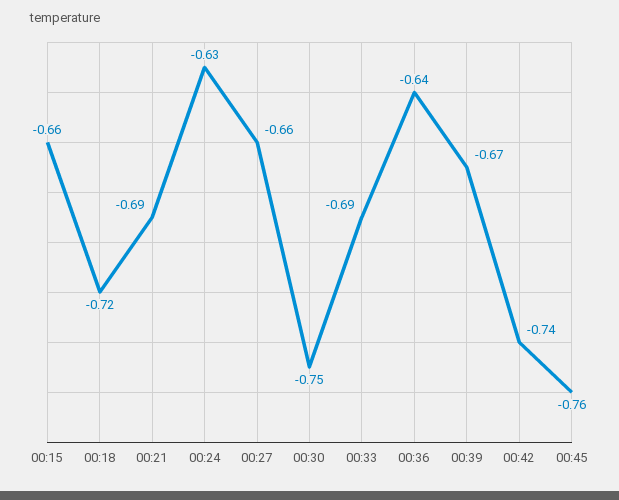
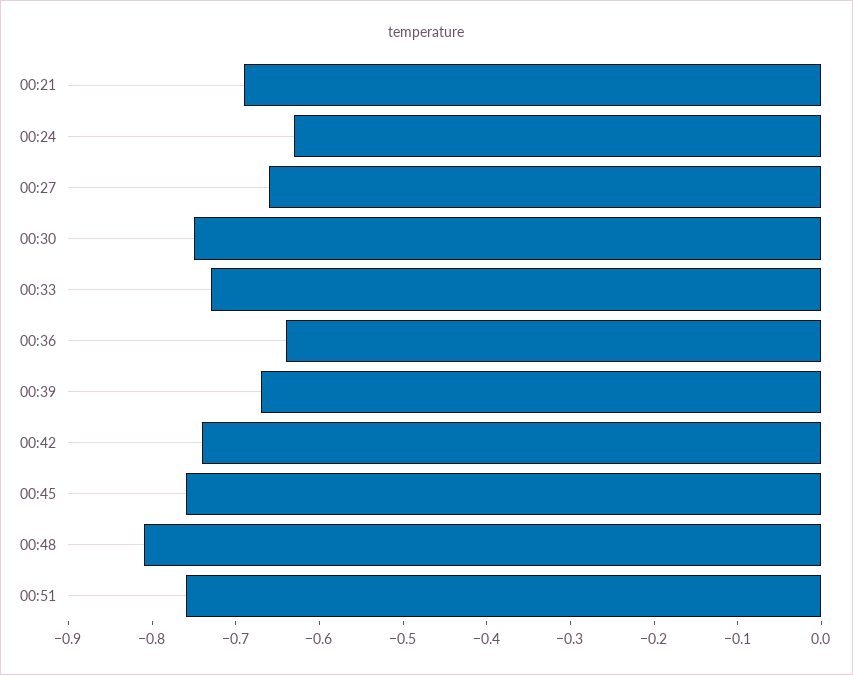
00:15: -0.66 -> none
00:18: -0.72 -> none
00:33: -0.69 -> -0.73
00:48: none -> -0.81
00:51: none -> -0.76

